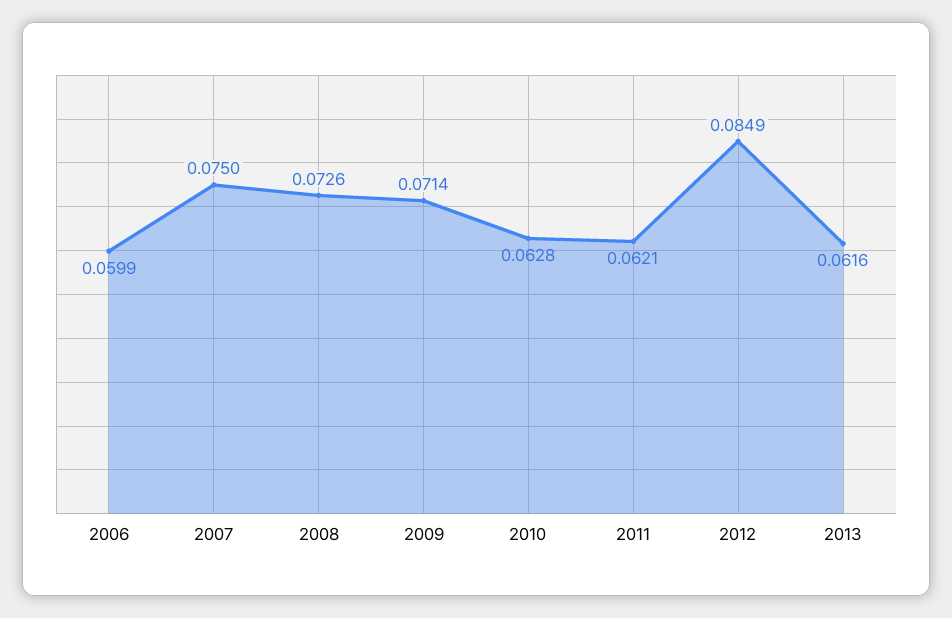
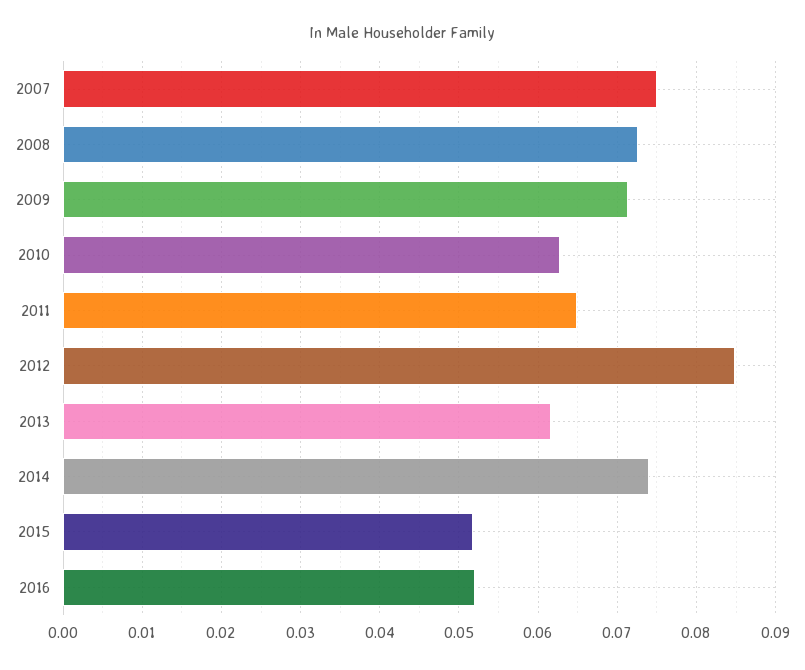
2006: 0.0599 -> none
2011: 0.0621 -> 0.065
2014: none -> 0.074
2015: none -> 0.052
2016: none -> 0.052

